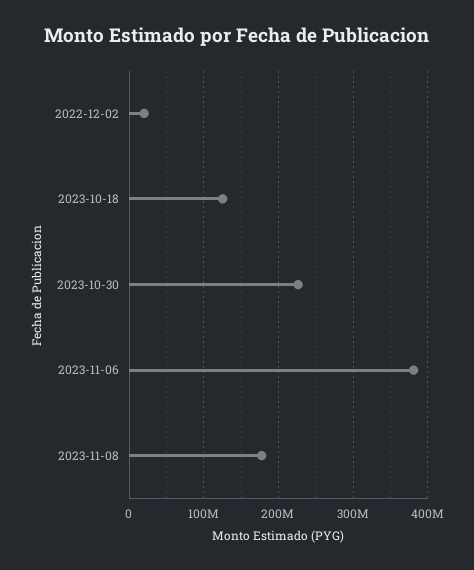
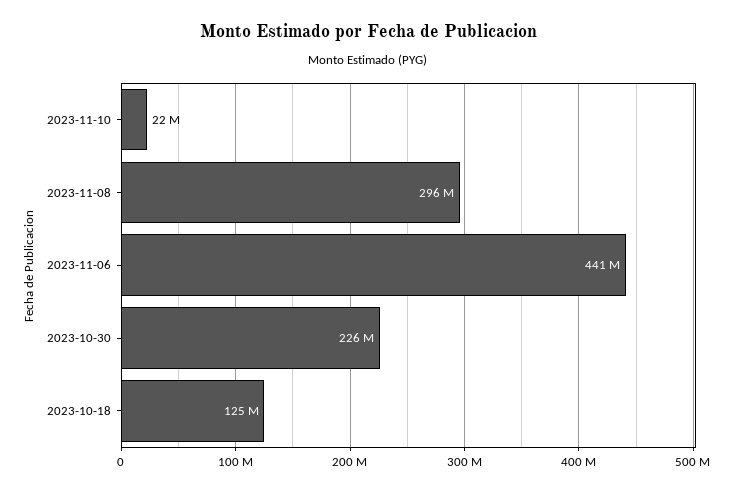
2022-12-02: 20000000 -> none
2023-11-06: 380000000 -> 441000000
2023-11-08: 180000000 -> 296000000
2023-11-10: none -> 22000000

